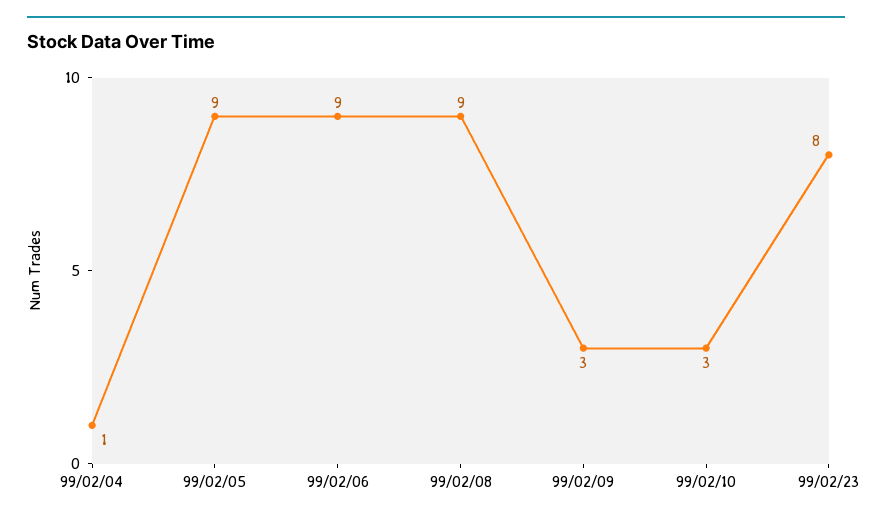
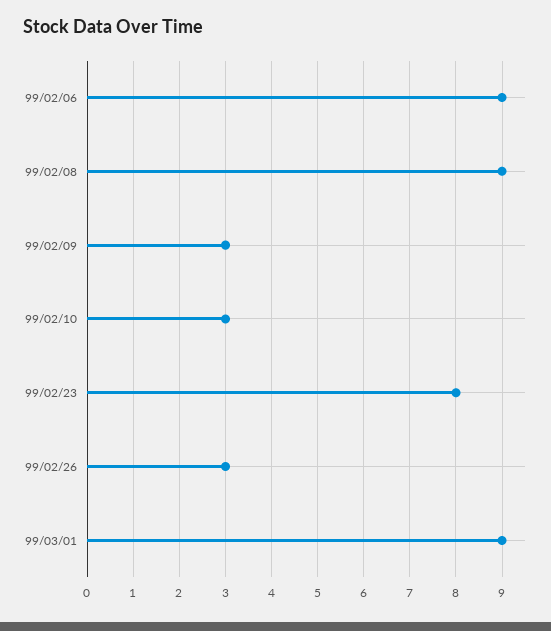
99/02/04: 1 -> none
99/02/05: 9 -> none
99/02/26: none -> 3
99/03/01: none -> 9

